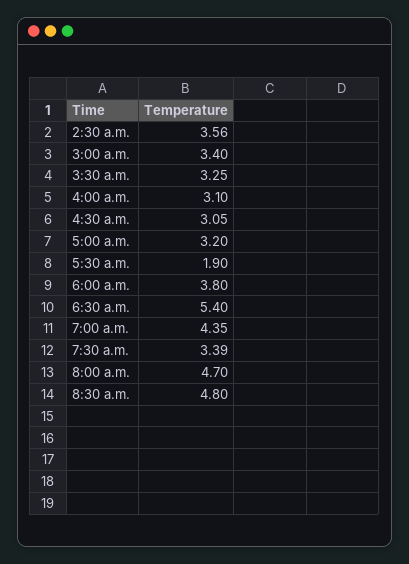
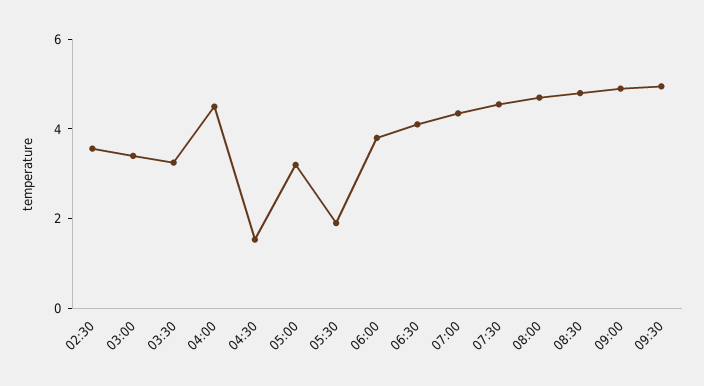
4:00 a.m.: 3.1 -> 4.5
4:30 a.m.: 3.05 -> 1.5
6:30 a.m.: 5.4 -> 4
7:30 a.m.: 3.39 -> 4.5
09:00: none -> 5
09:30: none -> 5

